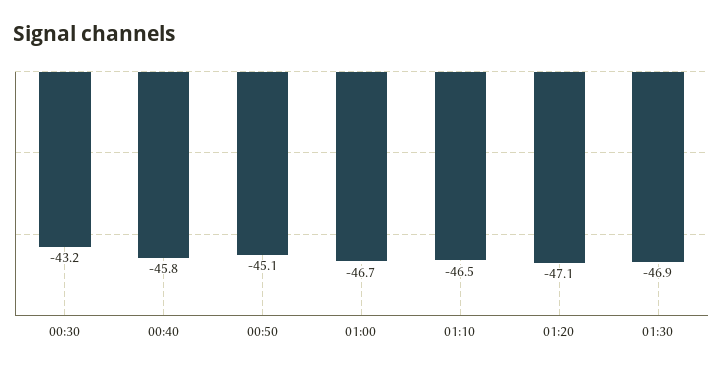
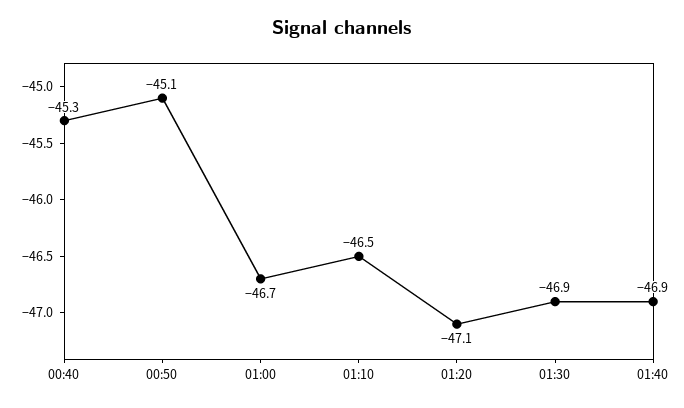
00:30: -43.2 -> none
00:40: -45.8 -> -45.3
01:40: none -> -46.9

